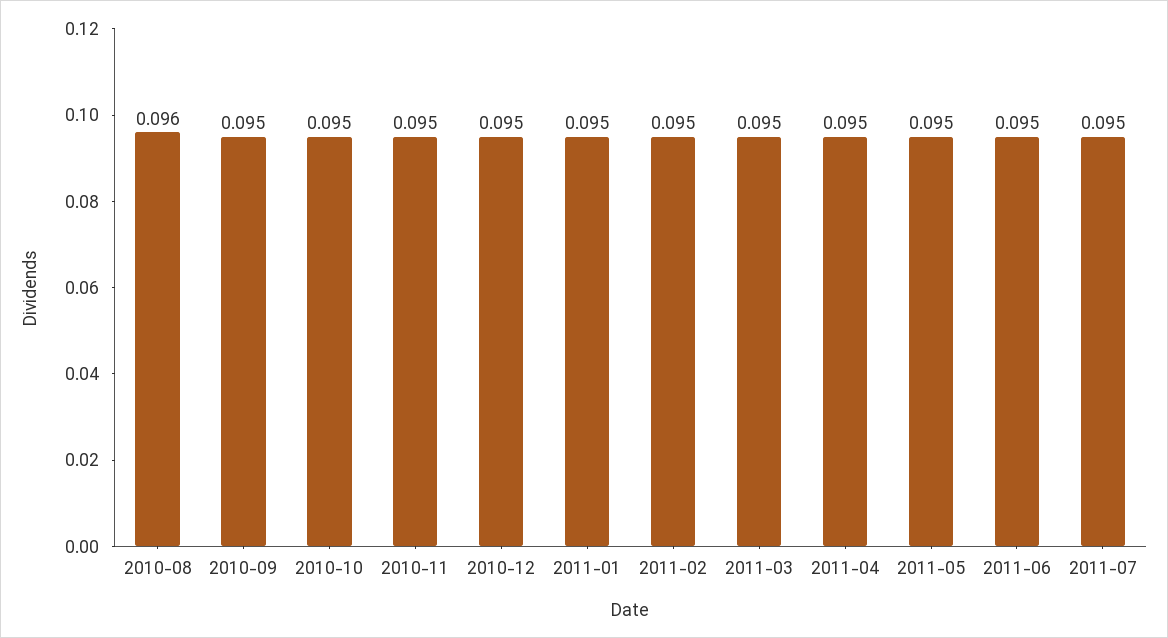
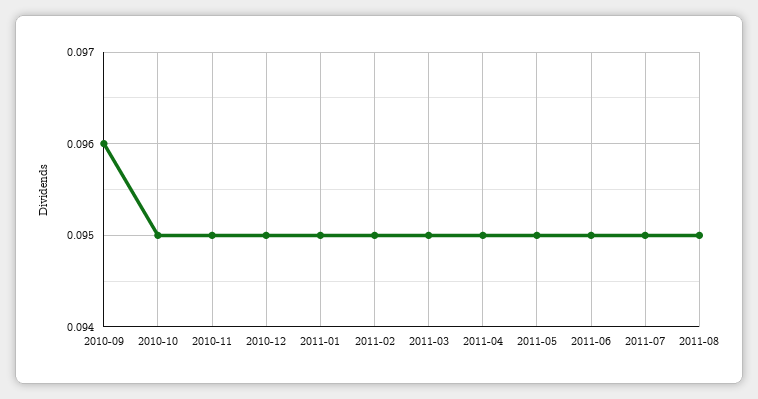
2010-08: 0.096 -> none
2010-09: 0.095 -> 0.096
2011-08: none -> 0.095

